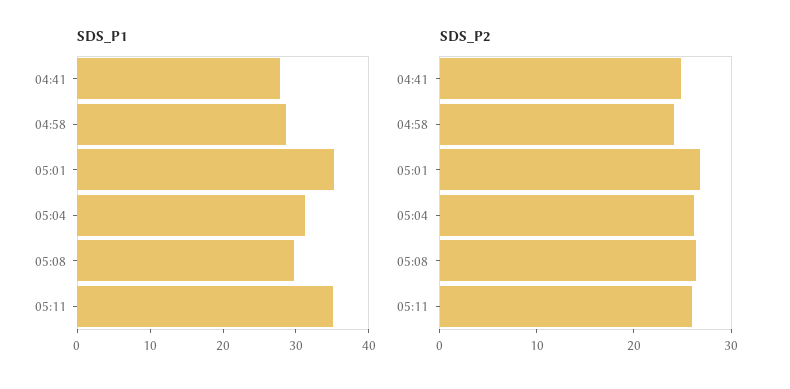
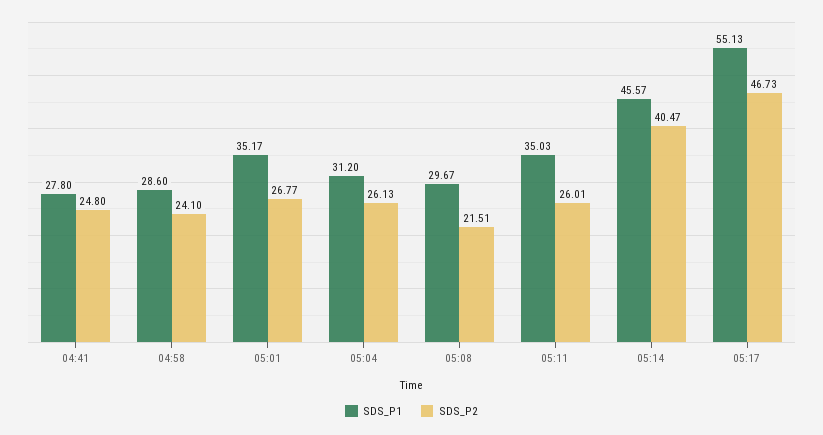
SDS_P2, 05:08: 26 -> 21.51
SDS_P1, 05:14: none -> 45.57
SDS_P2, 05:14: none -> 40.47
SDS_P1, 05:17: none -> 55.13
SDS_P2, 05:17: none -> 46.73

